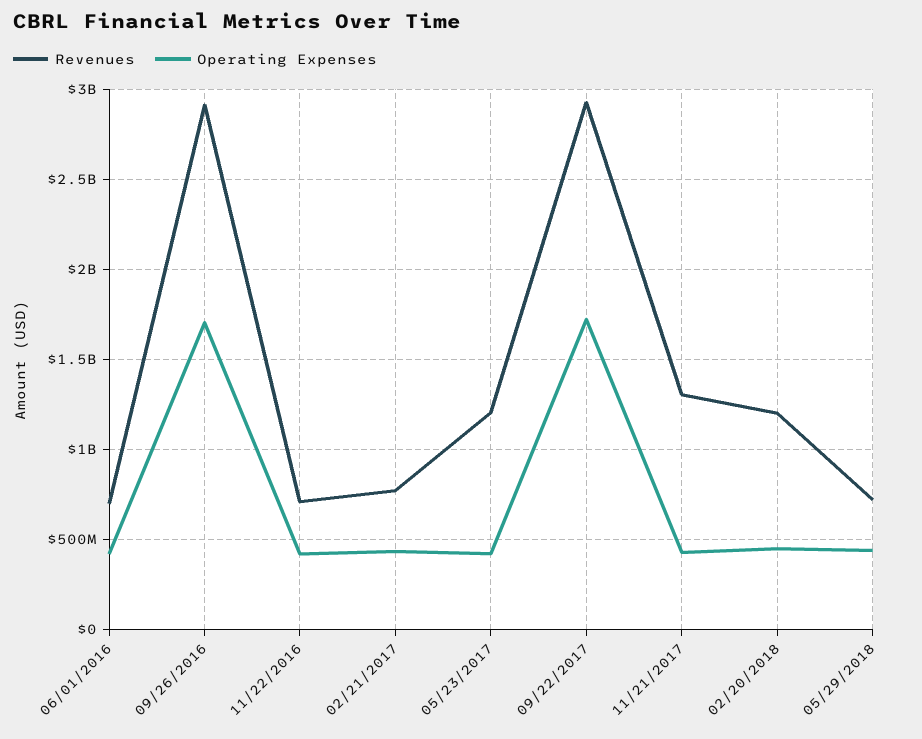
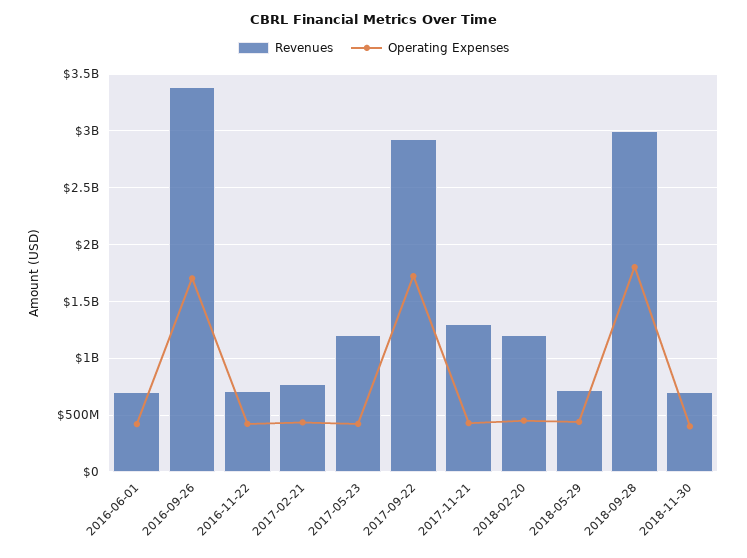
Revenues, 09/26/2016: 2900000000 -> 3400000000
Revenues, 2018-09-28: none -> 3000000000
Operating Expenses, 2018-09-28: none -> 1800000000
Revenues, 2018-11-30: none -> 700000000
Operating Expenses, 2018-11-30: none -> 400000000

